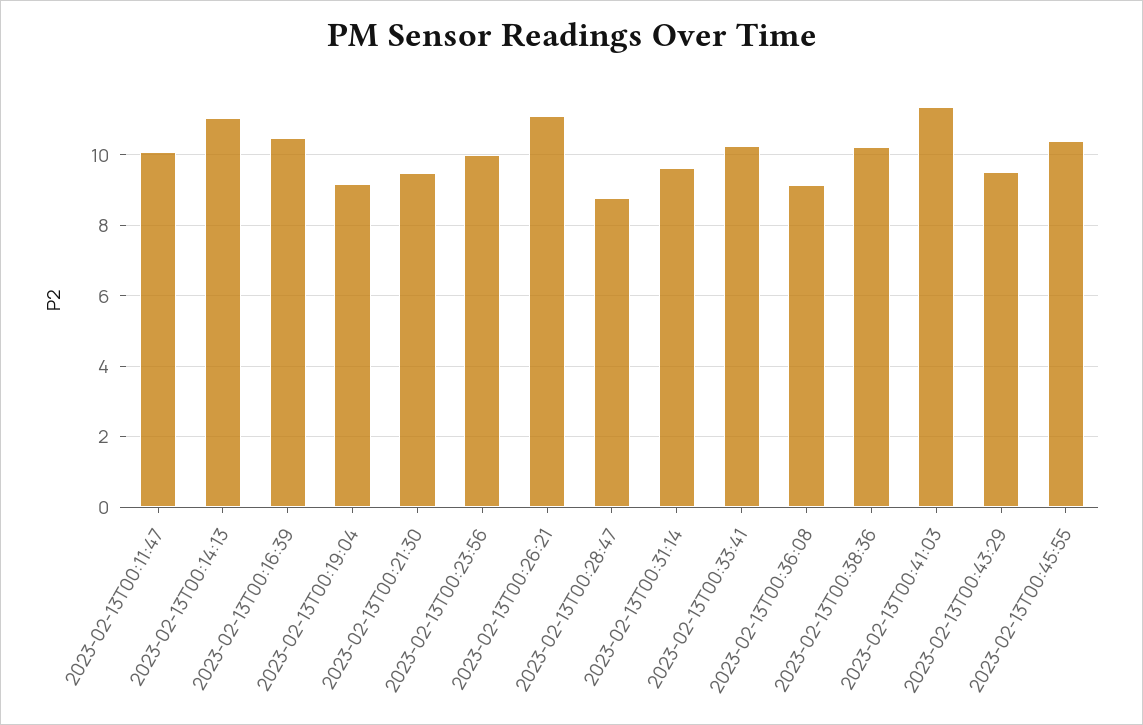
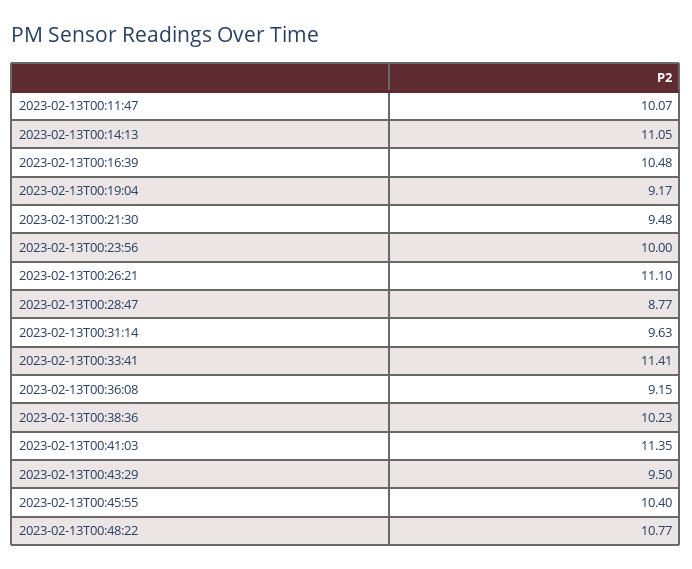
2023-02-13T00:33:41: 10.2 -> 11.41
2023-02-13T00:48:22: none -> 10.77

